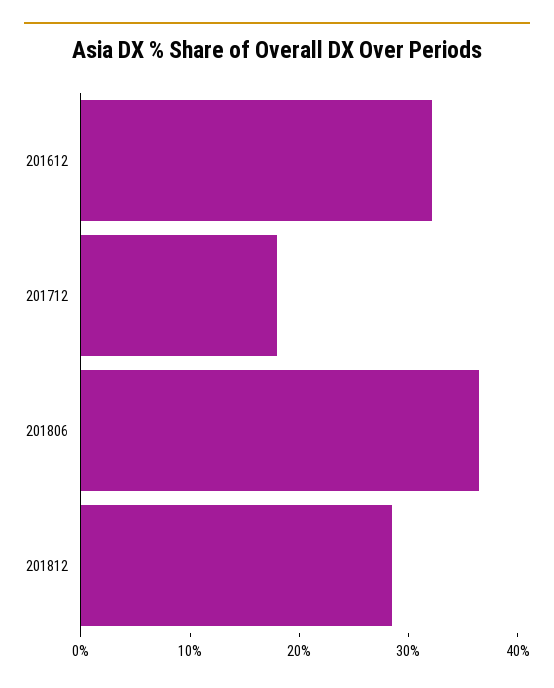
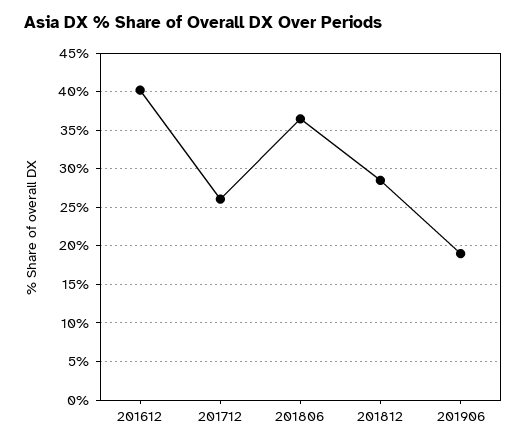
201612: 32 -> 40
201712: 18 -> 26
201906: none -> 19

